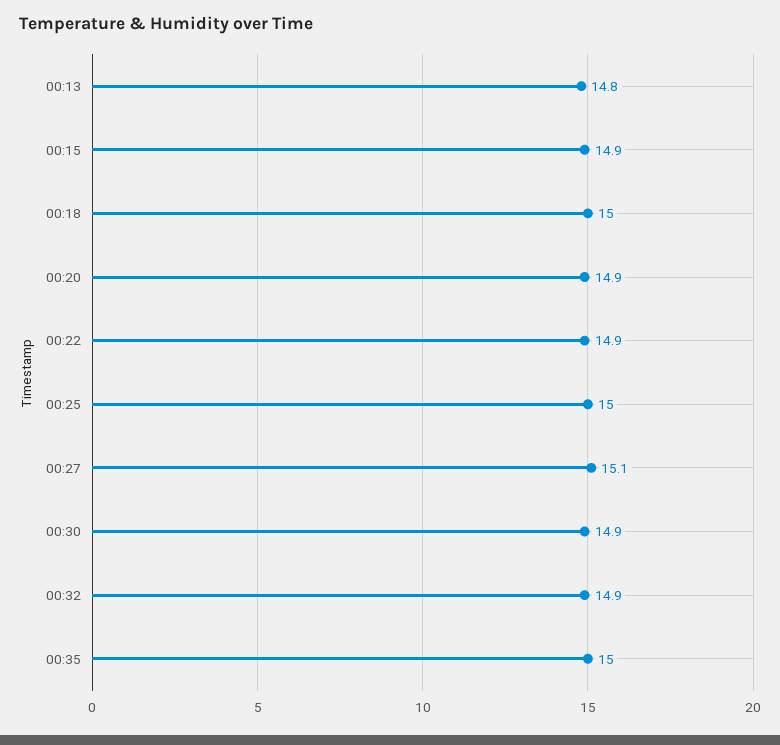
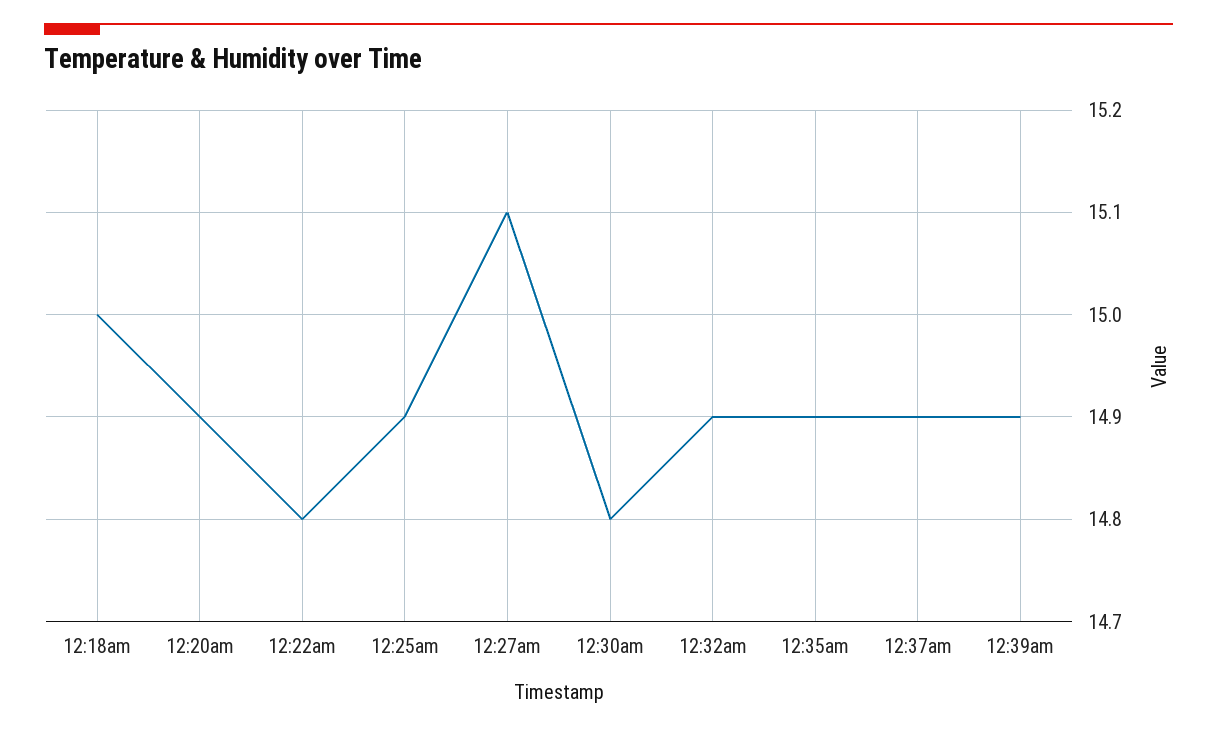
00:13: 14.8 -> none
00:15: 14.9 -> none
00:22: 14.9 -> 14.8
00:25: 15 -> 14.9
00:30: 14.9 -> 14.8
00:35: 15 -> 14.9
12:37am: none -> 14.9
12:39am: none -> 14.9

